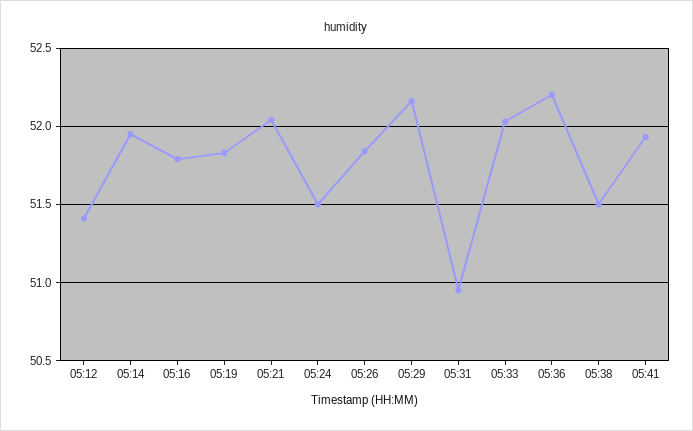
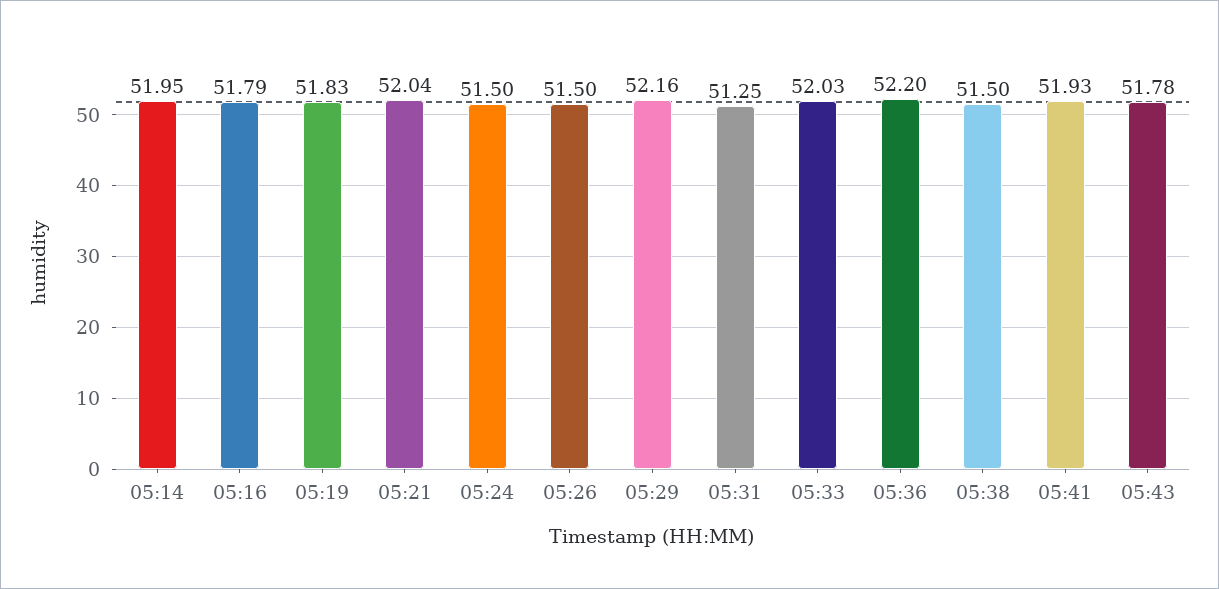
05:12: 51.4 -> none
05:26: 51.85 -> 51.5
05:31: 50.95 -> 51.25
05:43: none -> 51.78

